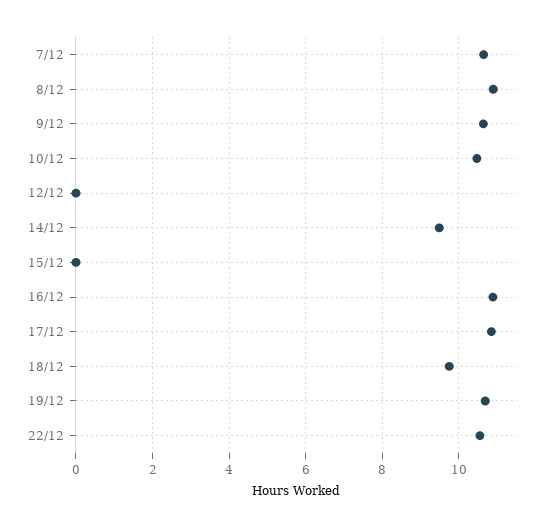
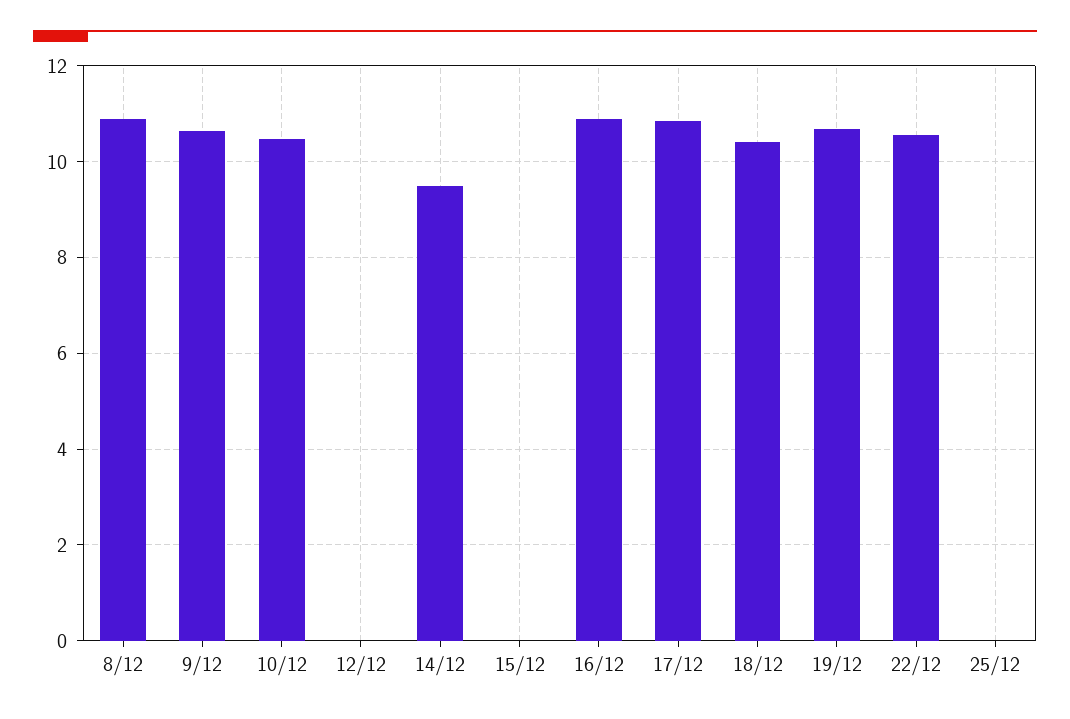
7/12: 10.6 -> none
18/12: 9.8 -> 10.4
25/12: none -> 0

